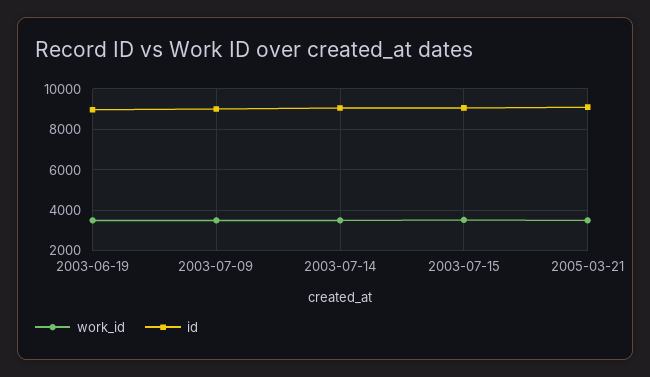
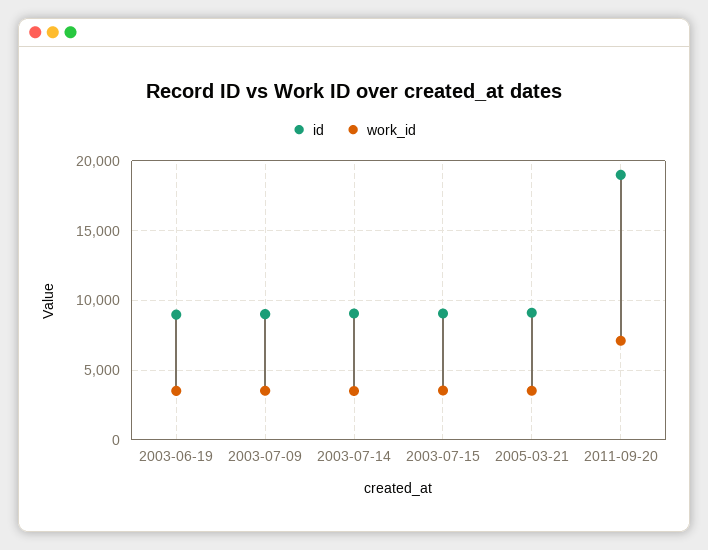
id, 2011-09-20: none -> 19000
work_id, 2011-09-20: none -> 7000

